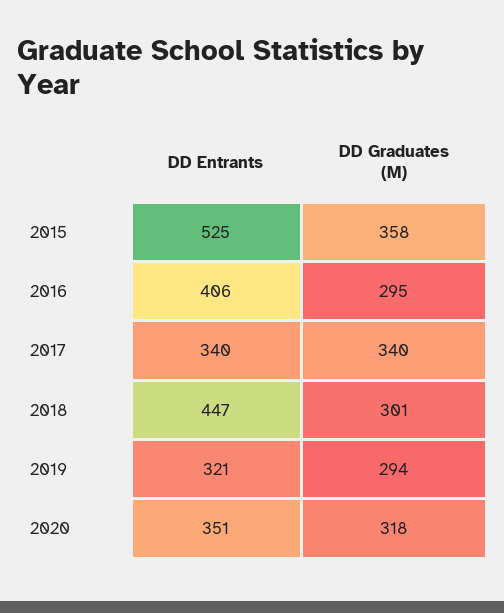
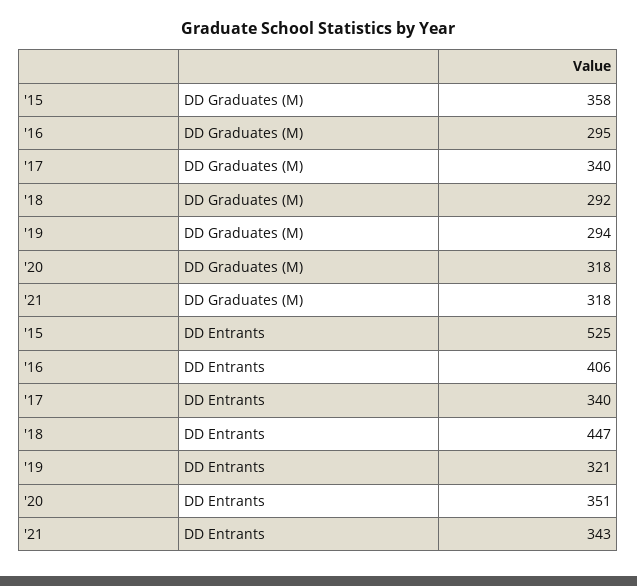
DD Graduates (M), 2018: 301 -> 292
DD Graduates (M), '21: none -> 318
DD Entrants, '21: none -> 343

